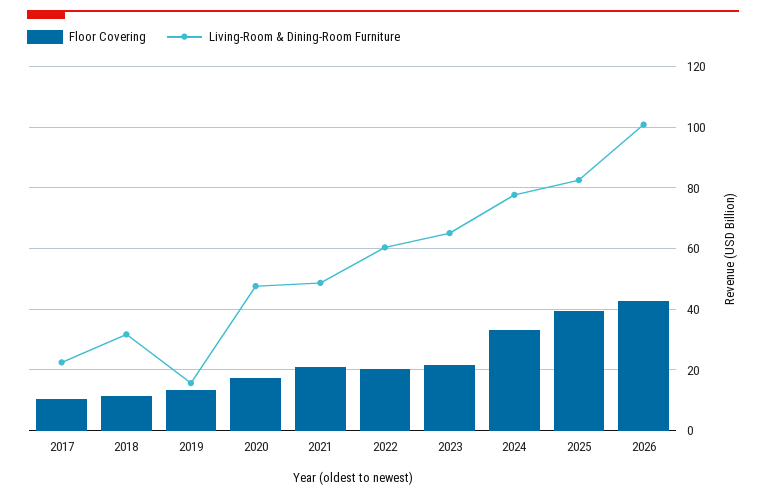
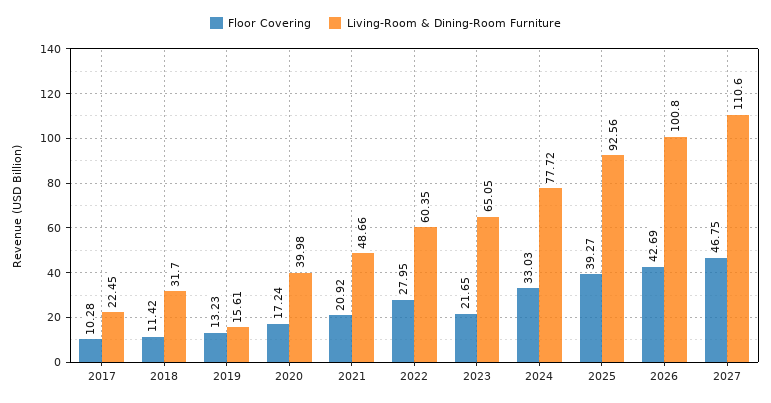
Living-Room & Dining-Room Furniture, 2020: 48 -> 39.98
Floor Covering, 2022: 20 -> 27.95
Living-Room & Dining-Room Furniture, 2025: 82 -> 92.56
Floor Covering, 2027: none -> 46.75
Living-Room & Dining-Room Furniture, 2027: none -> 110.6

